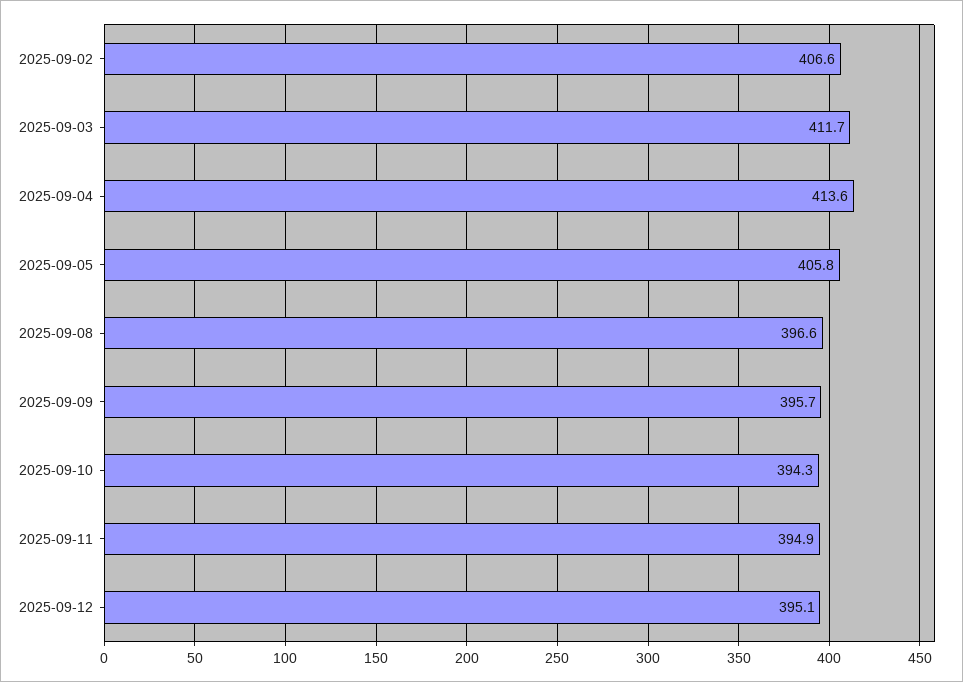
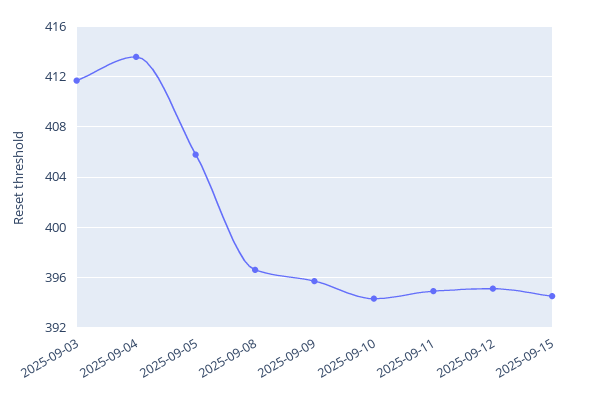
2025-09-02: 406.6 -> none
2025-09-15: none -> 394.5

